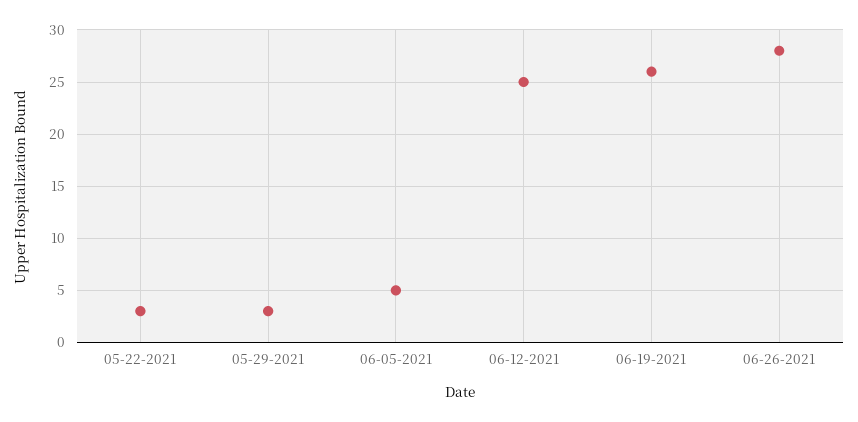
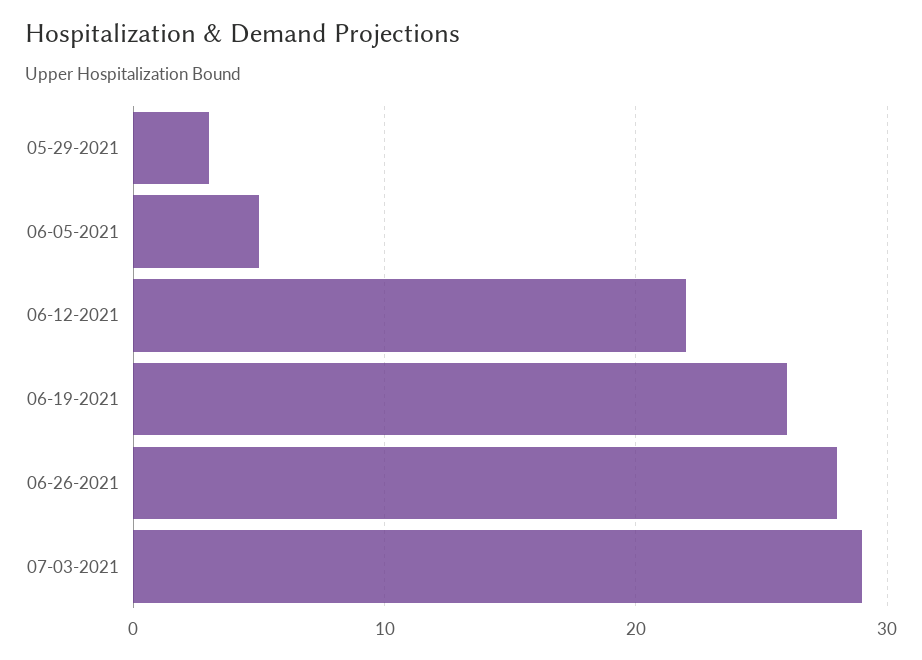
05-22-2021: 3 -> none
06-12-2021: 25 -> 22
07-03-2021: none -> 29

